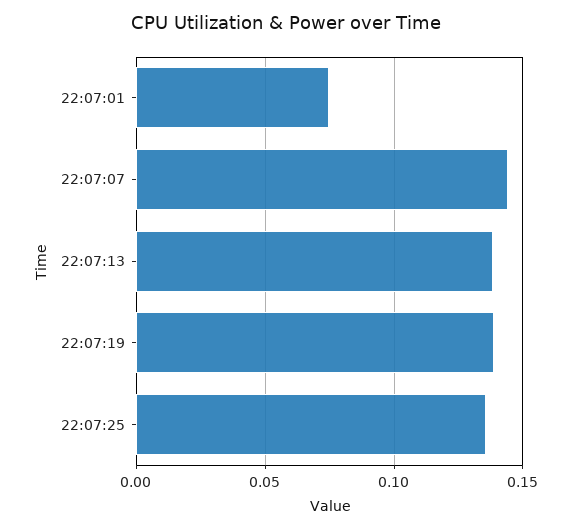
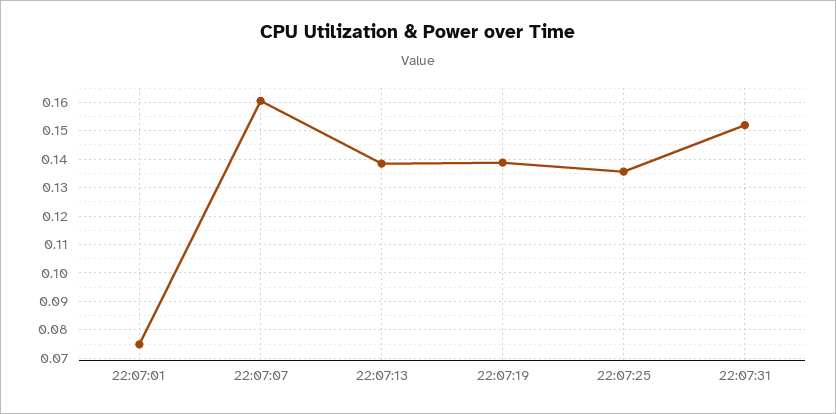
22:07:07: 0.145 -> 0.16
22:07:31: none -> 0.1525

